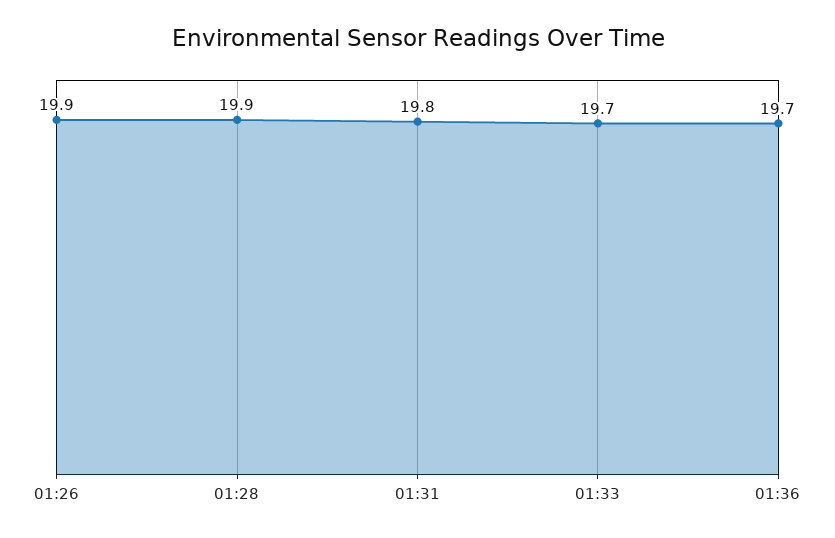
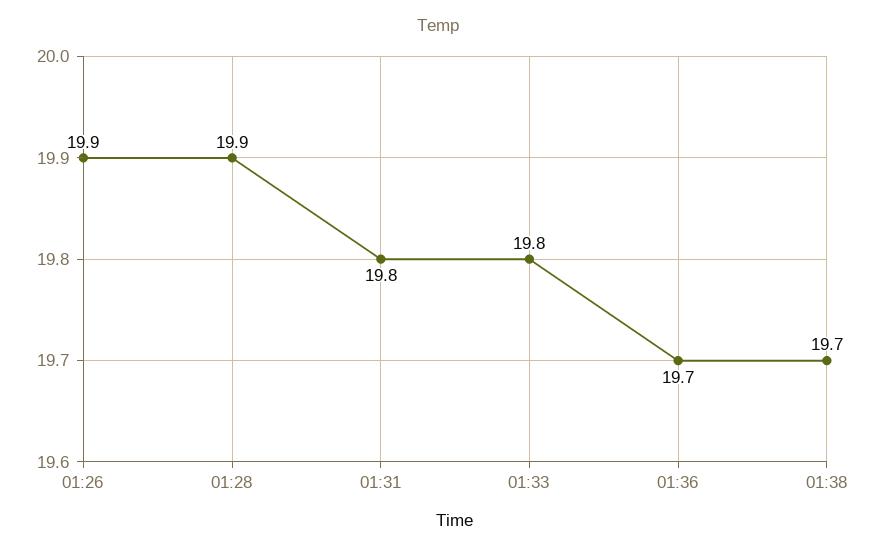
01:33: 19.7 -> 19.8
01:38: none -> 19.7

